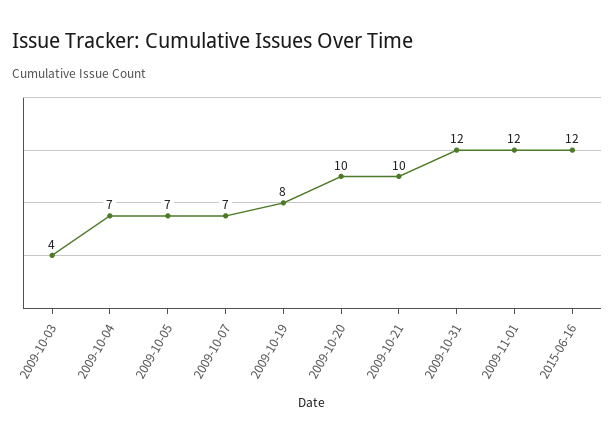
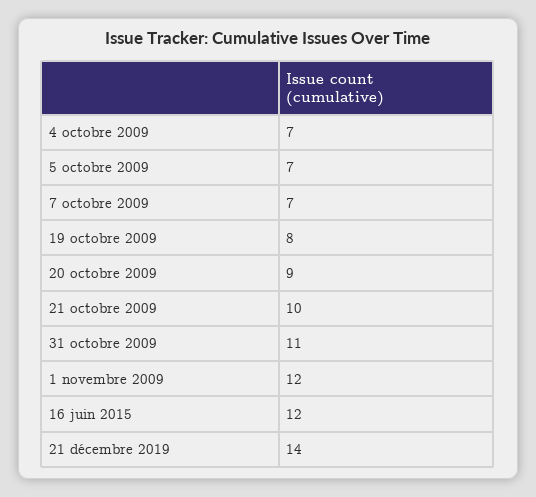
2009-10-03: 4 -> none
2009-10-20: 10 -> 9
2009-10-31: 12 -> 11
21 décembre 2019: none -> 14

